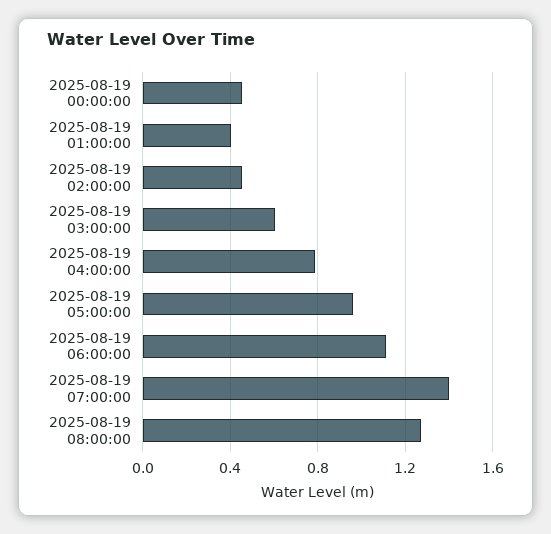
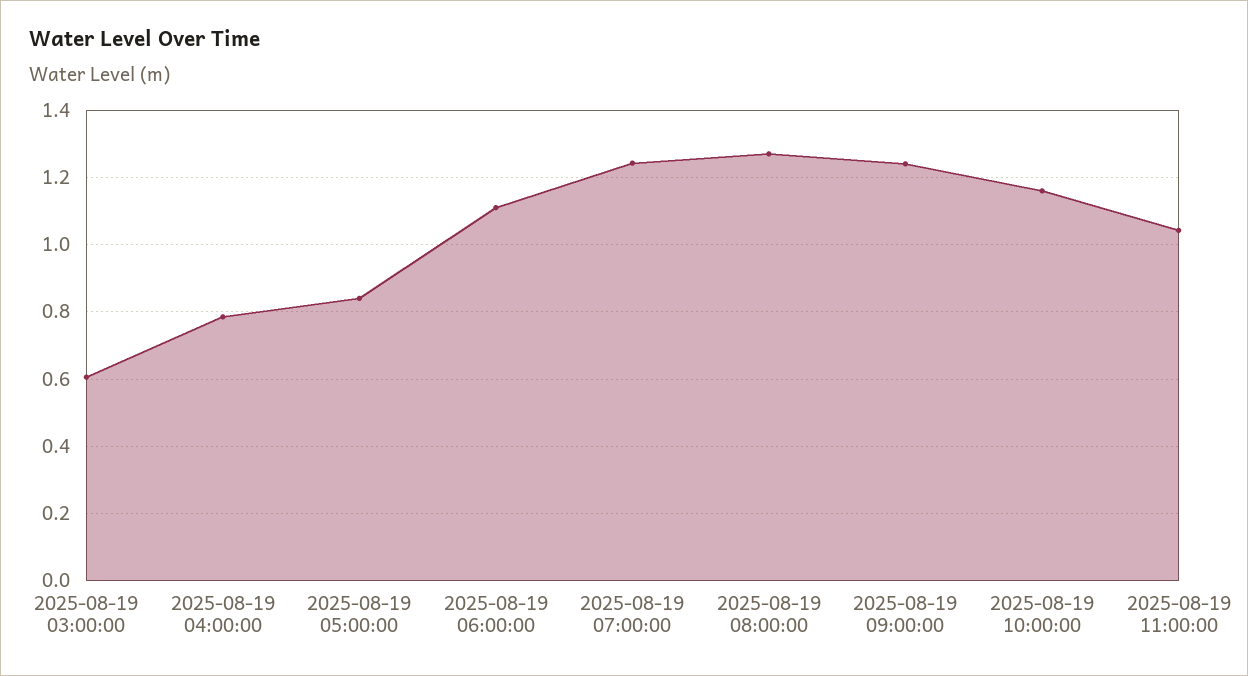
2025-08-19 00:00:00: 0.45 -> none
2025-08-19 01:00:00: 0.4 -> none
2025-08-19 02:00:00: 0.45 -> none
2025-08-19 05:00:00: 0.95 -> 0.84
2025-08-19 07:00:00: 1.4 -> 1.24
2025-08-19 09:00:00: none -> 1.24
2025-08-19 10:00:00: none -> 1.16
2025-08-19 11:00:00: none -> 1.04

